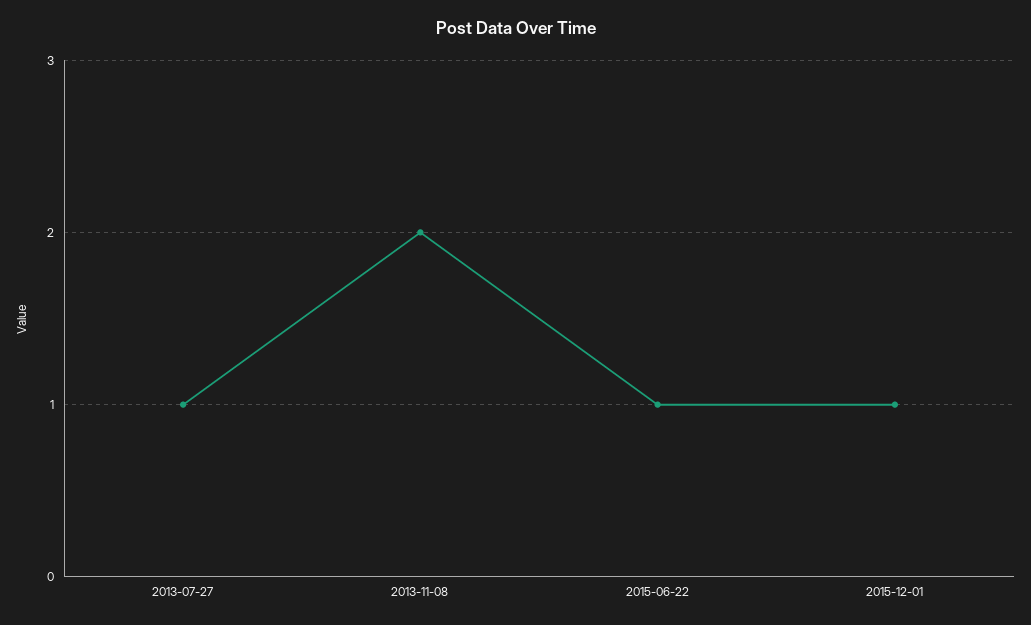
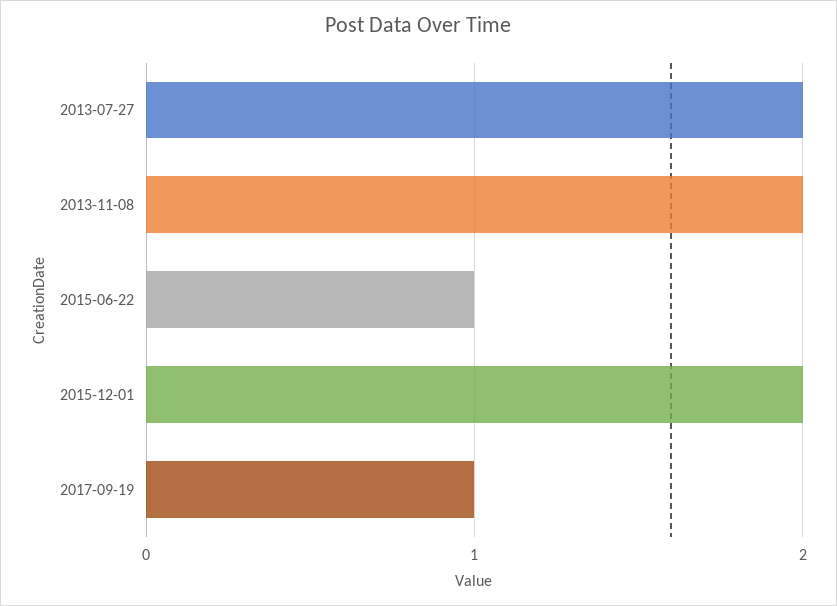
2013-07-27: 1 -> 2
2015-12-01: 1 -> 2
2017-09-19: none -> 1

